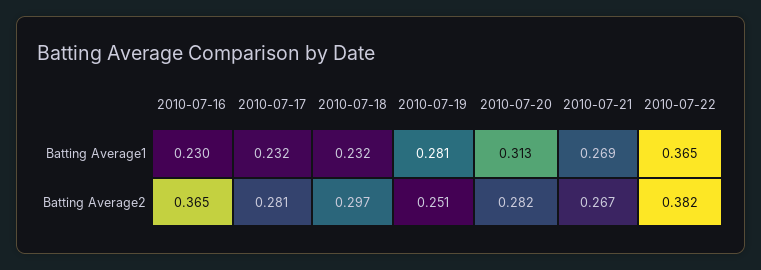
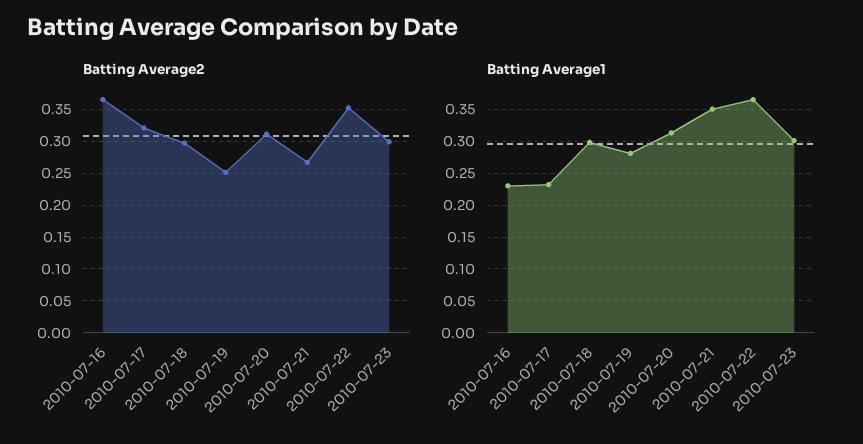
Batting Average1, 2010-07-18: 0.232 -> 0.3
Batting Average1, 2010-07-21: 0.269 -> 0.35
Batting Average2, 2010-07-17: 0.281 -> 0.32
Batting Average2, 2010-07-20: 0.282 -> 0.31
Batting Average2, 2010-07-22: 0.382 -> 0.35
Batting Average2, 2010-07-23: none -> 0.3
Batting Average1, 2010-07-23: none -> 0.3

